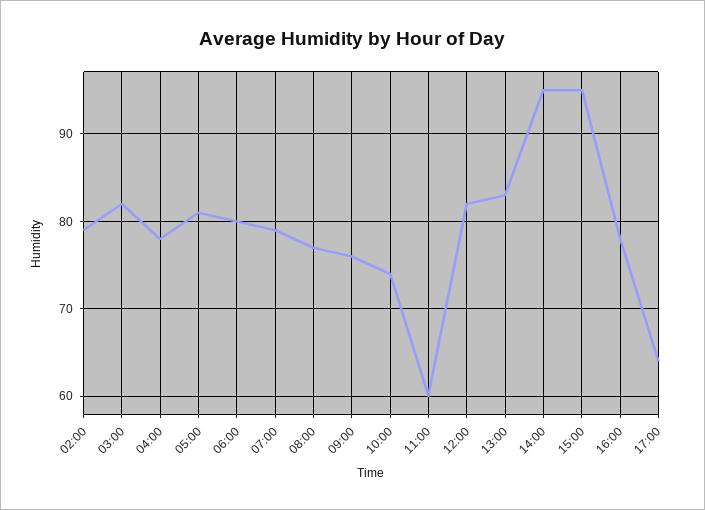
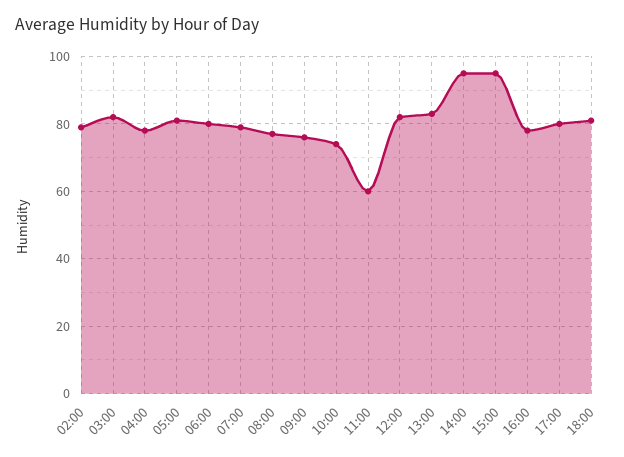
17:00: 64 -> 80
18:00: none -> 80

